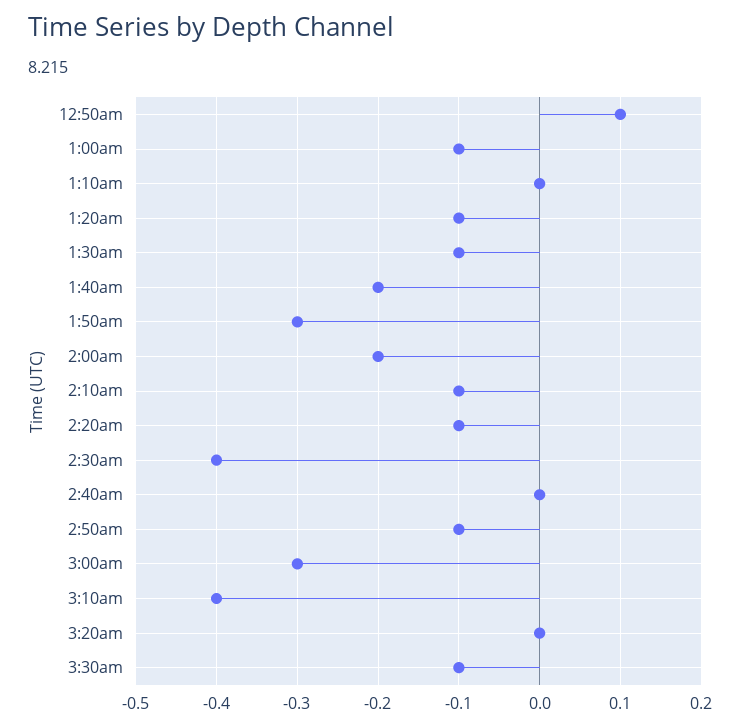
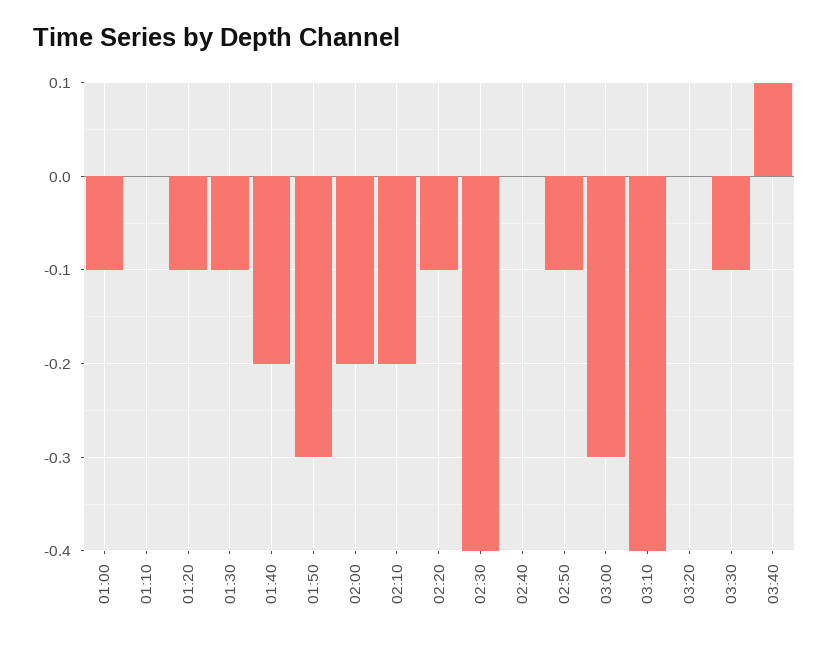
12:50am: 0.1 -> none
2:10am: -0.1 -> -0.2
03:40: none -> 0.1

